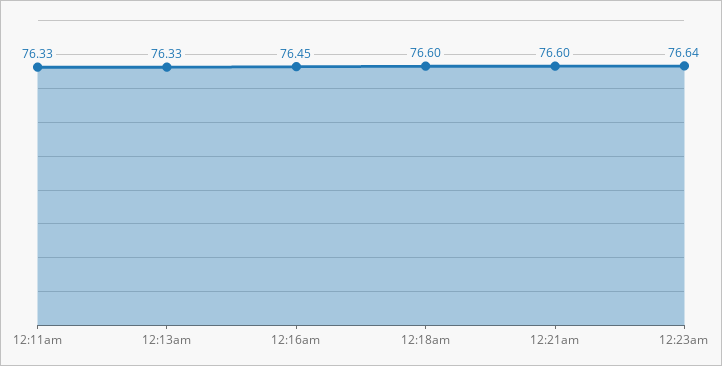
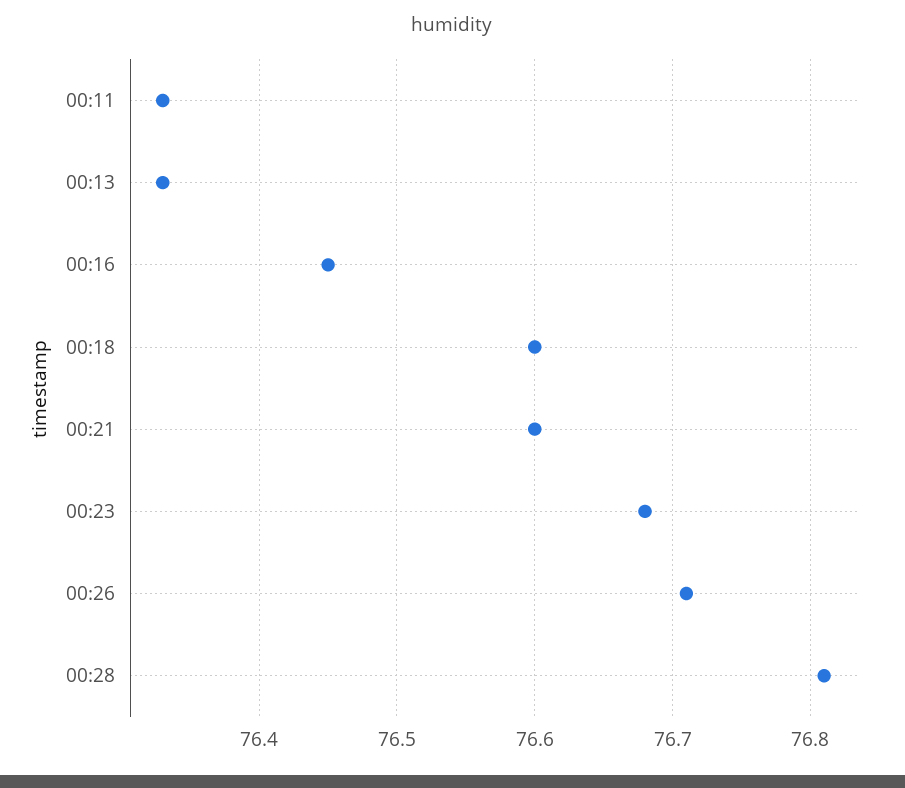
12:23am: 76.64 -> 76.68
00:26: none -> 76.71
00:28: none -> 76.81

